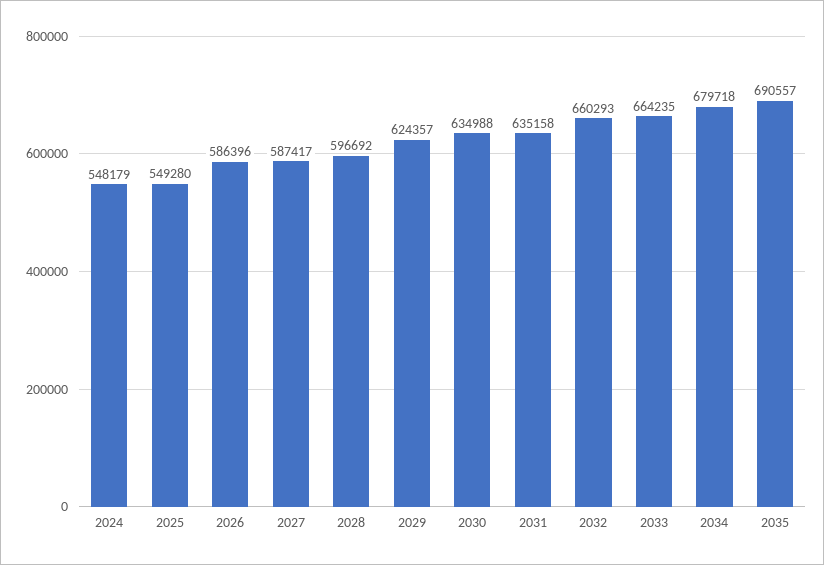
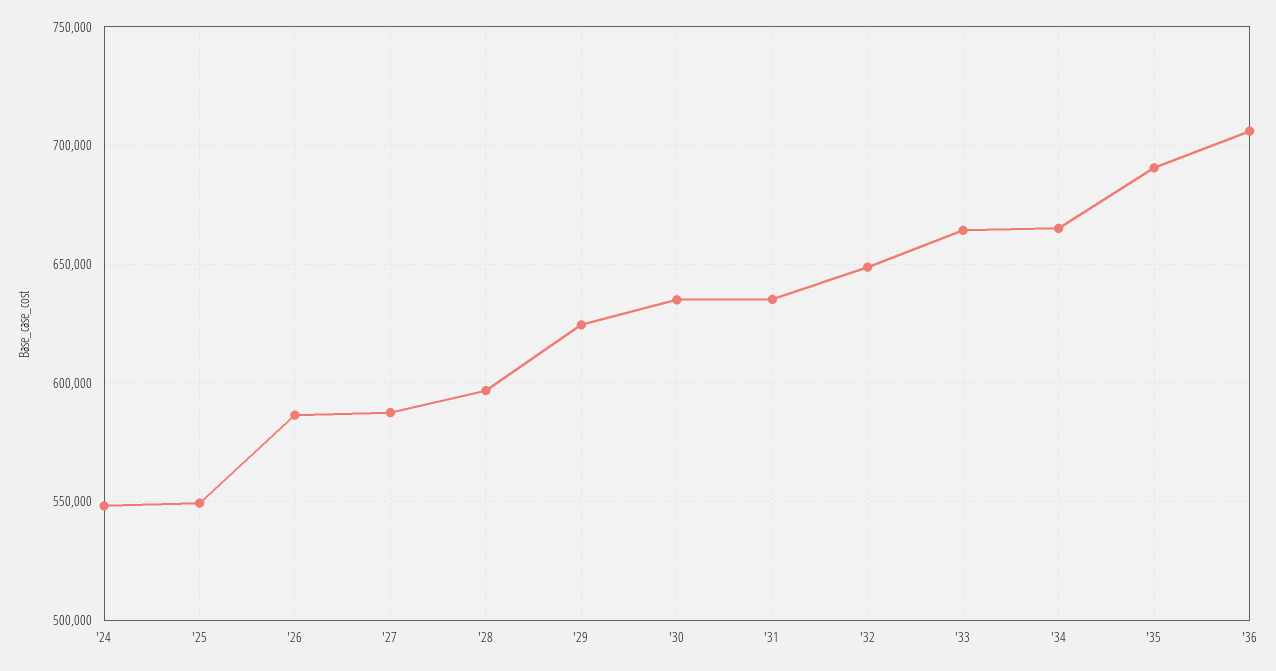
2032: 660293 -> 650000
2034: 679718 -> 665000
'36: none -> 705000

